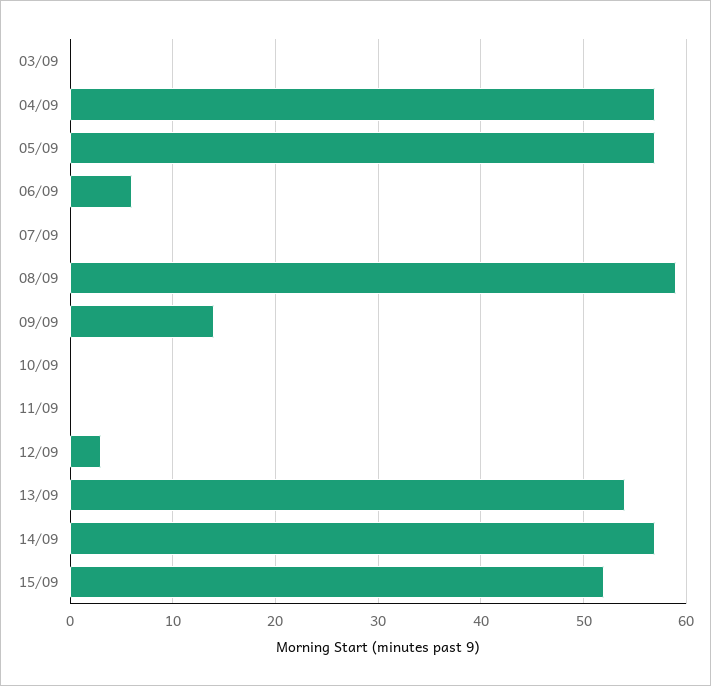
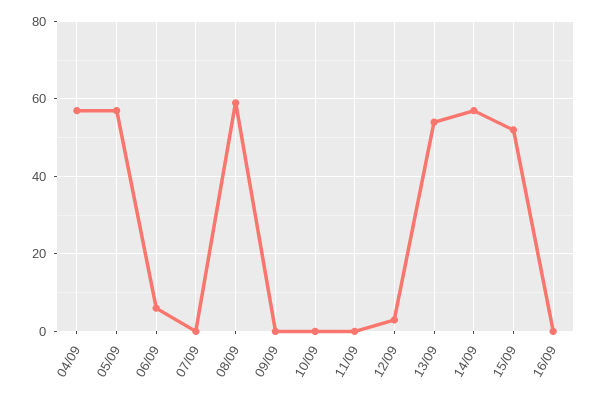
03/09: 0 -> none
09/09: 14 -> 0
16/09: none -> 0

